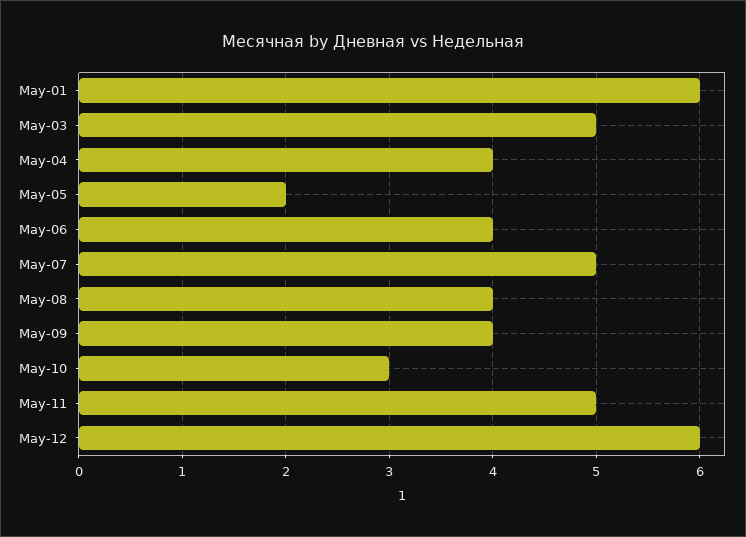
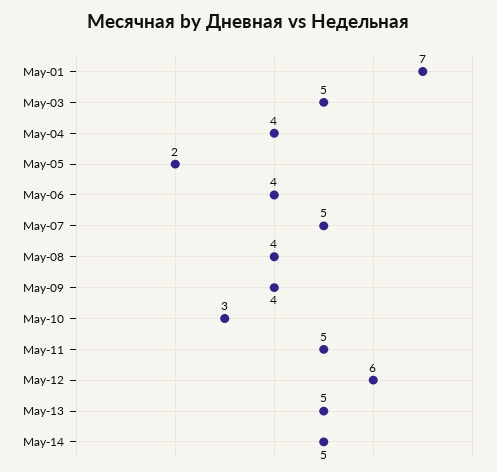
May-01: 6 -> 7
May-13: none -> 5
May-14: none -> 5

